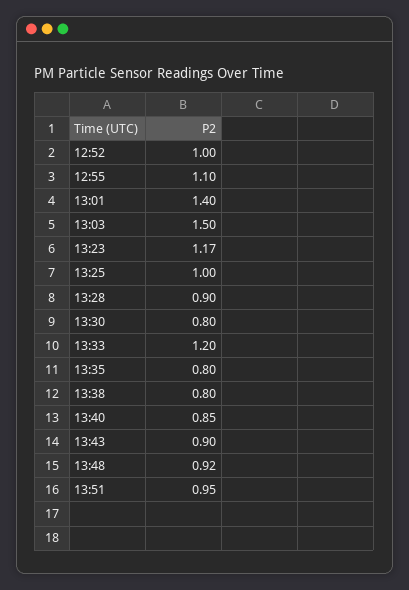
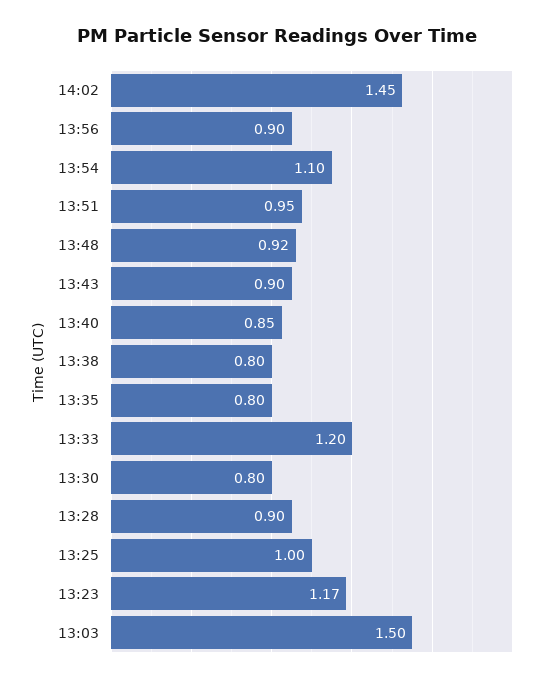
12:52: 1 -> none
12:55: 1.1 -> none
13:01: 1.4 -> none
14:02: none -> 1.45
13:56: none -> 0.9
13:54: none -> 1.1

